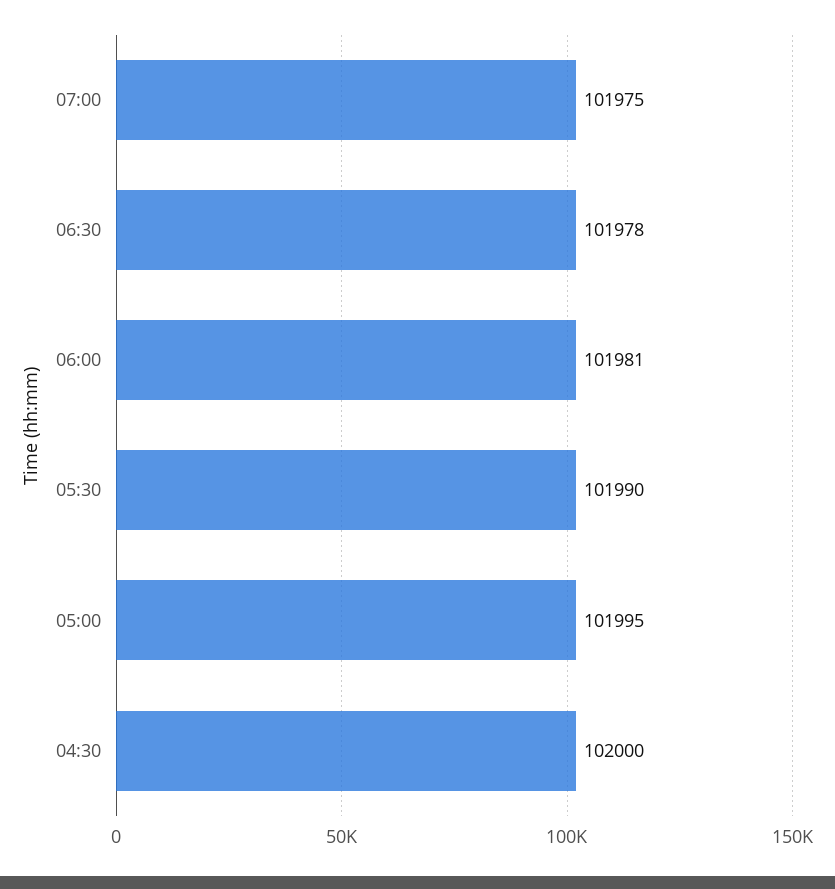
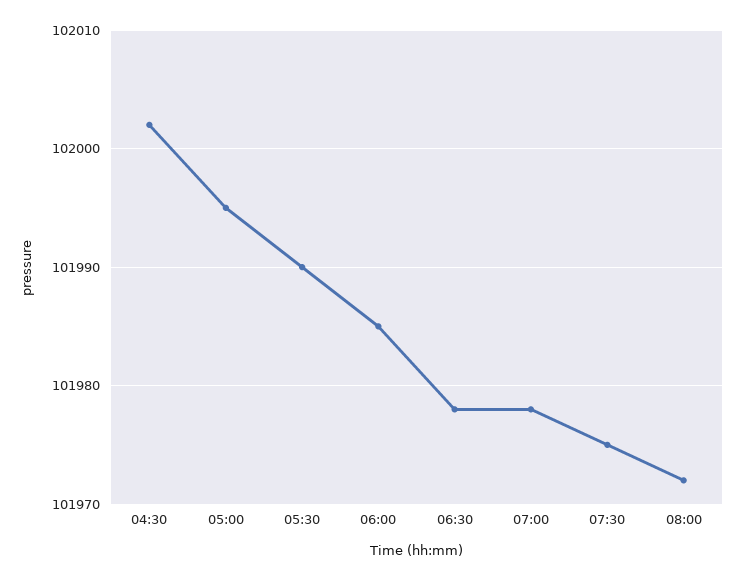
07:00: 101975 -> 101978
06:00: 101981 -> 101985
04:30: 102000 -> 102002
07:30: none -> 101975
08:00: none -> 101972

